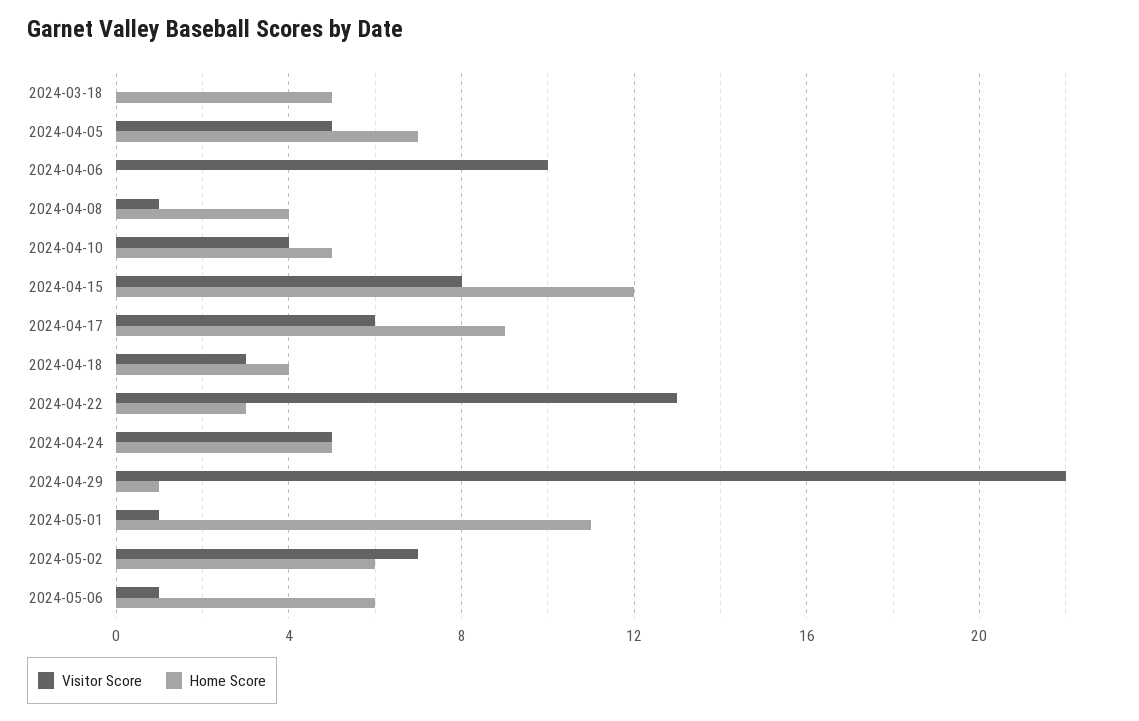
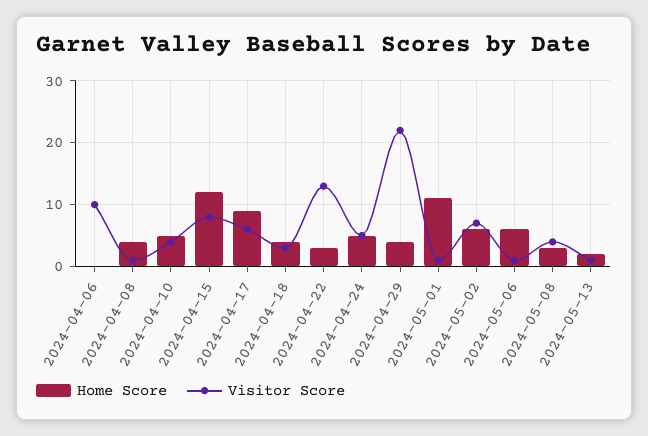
Visitor Score, 2024-03-18: 0 -> none
Home Score, 2024-03-18: 5 -> none
Visitor Score, 2024-04-05: 5 -> none
Home Score, 2024-04-05: 7 -> none
Home Score, 2024-04-29: 1 -> 4
Home Score, 2024-05-08: none -> 3
Visitor Score, 2024-05-08: none -> 4
Home Score, 2024-05-13: none -> 2
Visitor Score, 2024-05-13: none -> 1

